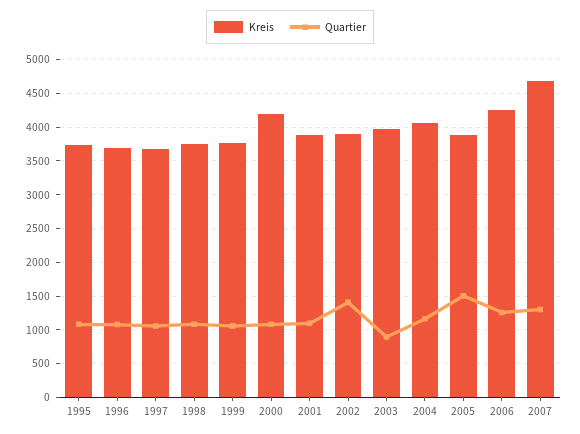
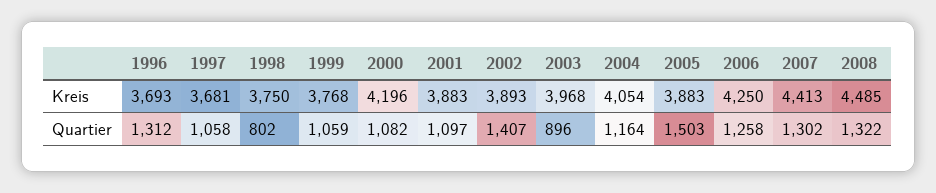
Kreis, 1995: 3700 -> none
Quartier, 1995: 1100 -> none
Quartier, 1996: 1100 -> 1312
Quartier, 1998: 1100 -> 802
Kreis, 2007: 4700 -> 4413
Kreis, 2008: none -> 4485
Quartier, 2008: none -> 1322

